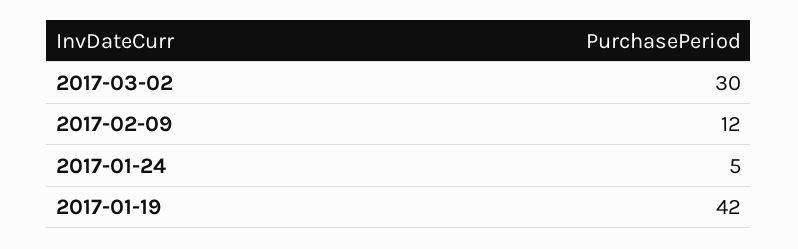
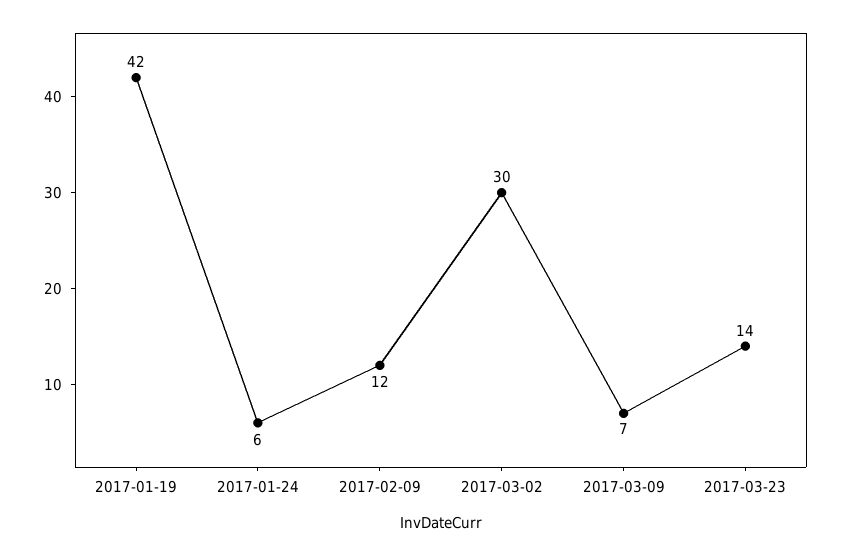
2017-01-24: 5 -> 6
2017-03-09: none -> 7
2017-03-23: none -> 14

